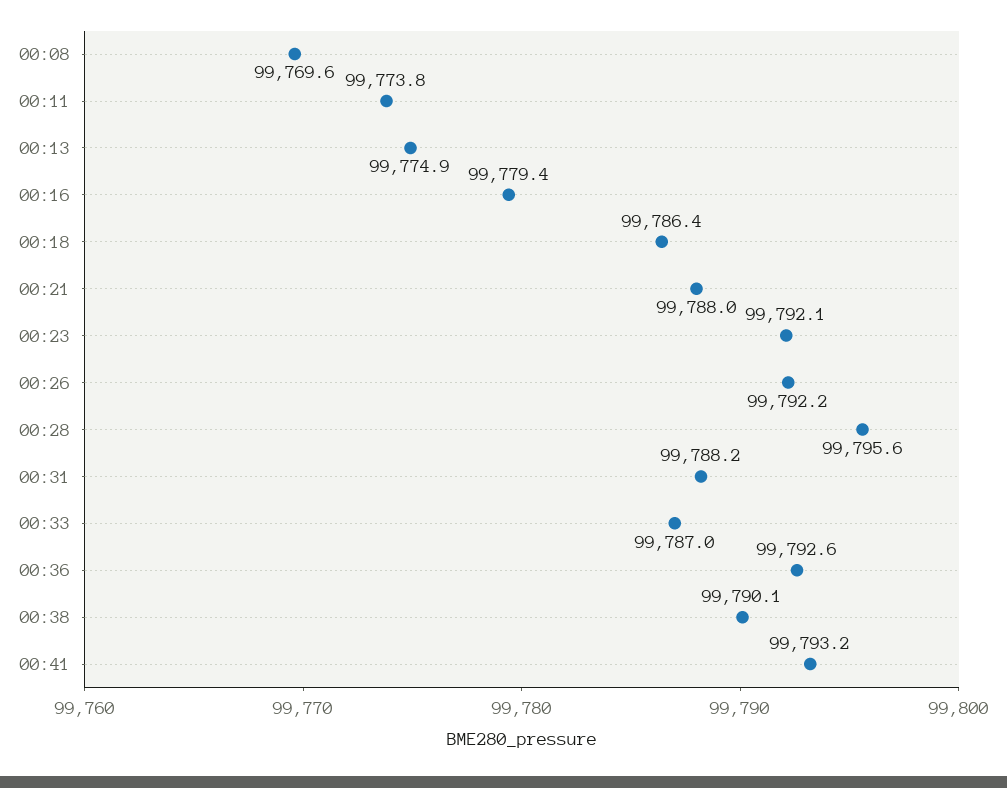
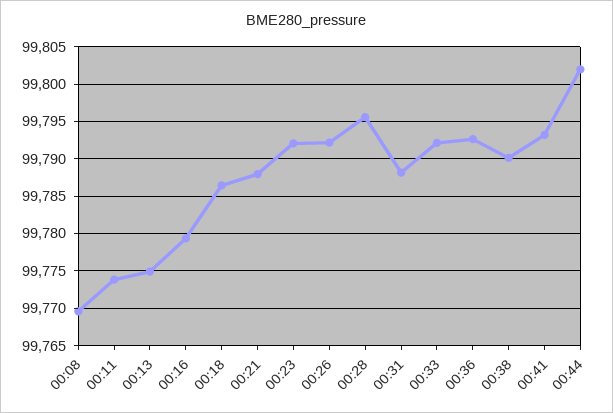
00:33: 99787 -> 99792
00:44: none -> 99802

